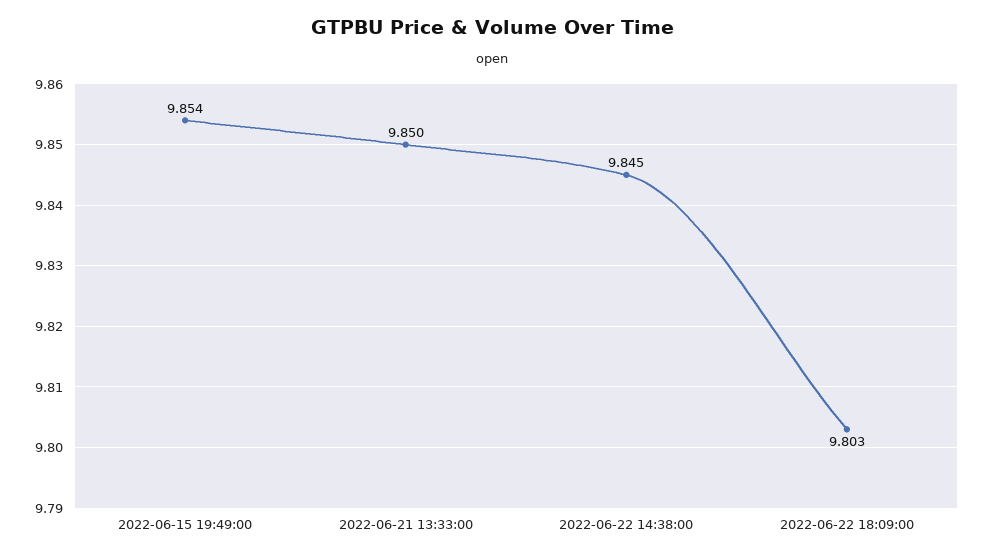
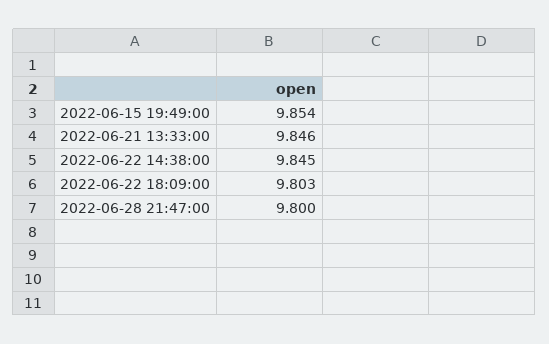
2022-06-21 13:33:00: 9.85 -> 9.846
2022-06-28 21:47:00: none -> 9.8

